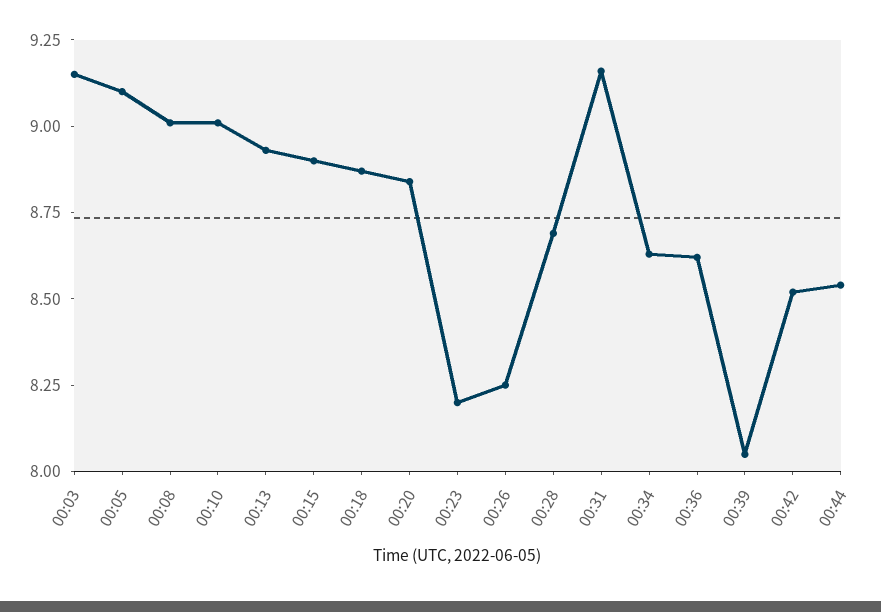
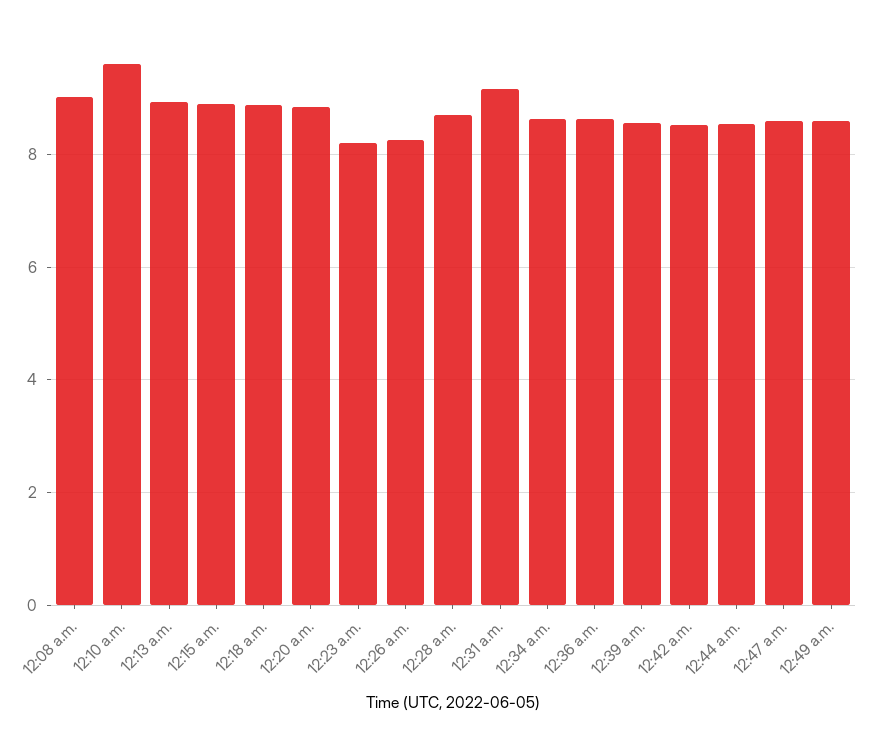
00:03: 9.15 -> none
00:05: 9.1 -> none
00:10: 9 -> 9.6
00:39: 8.05 -> 8.6
12:47 a.m.: none -> 8.6
12:49 a.m.: none -> 8.6

